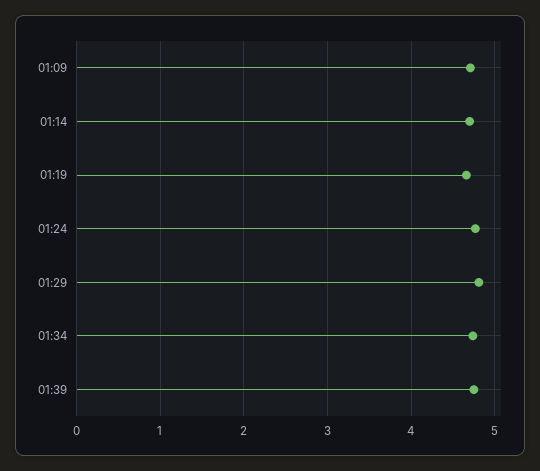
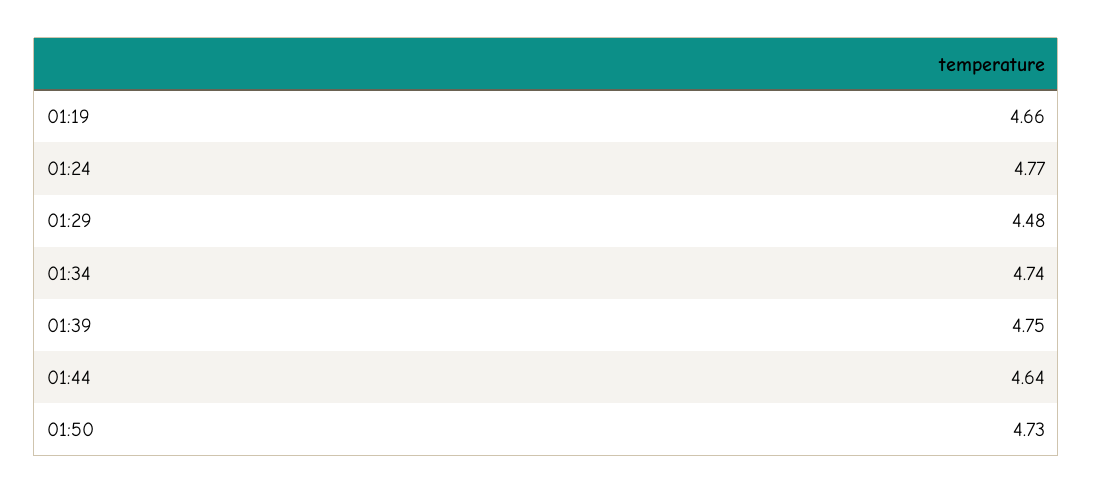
01:09: 4.7 -> none
01:14: 4.7 -> none
01:29: 4.8 -> 4.48
01:44: none -> 4.64
01:50: none -> 4.73

